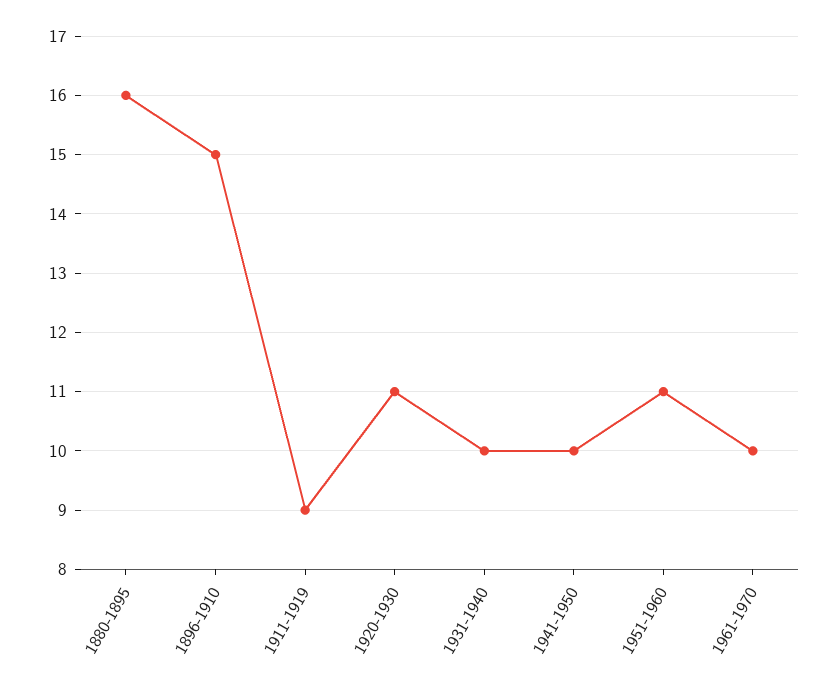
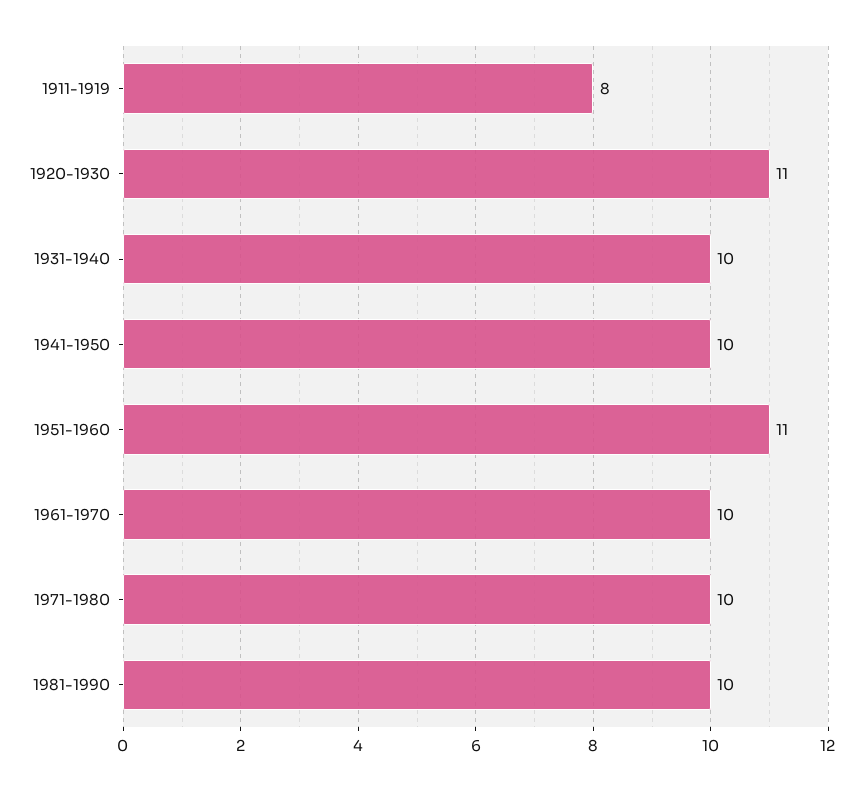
1880-1895: 16 -> none
1896-1910: 15 -> none
1911-1919: 9 -> 8
1971-1980: none -> 10
1981-1990: none -> 10

